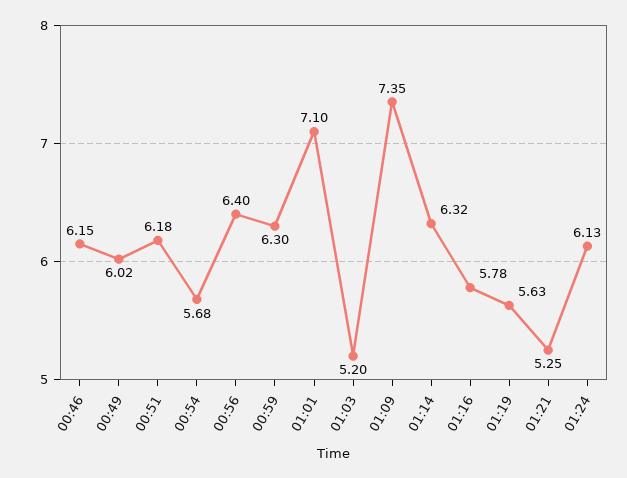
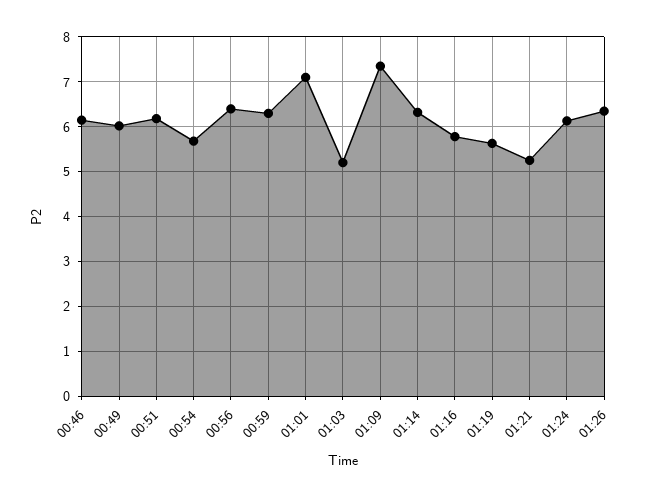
01:26: none -> 6.4

